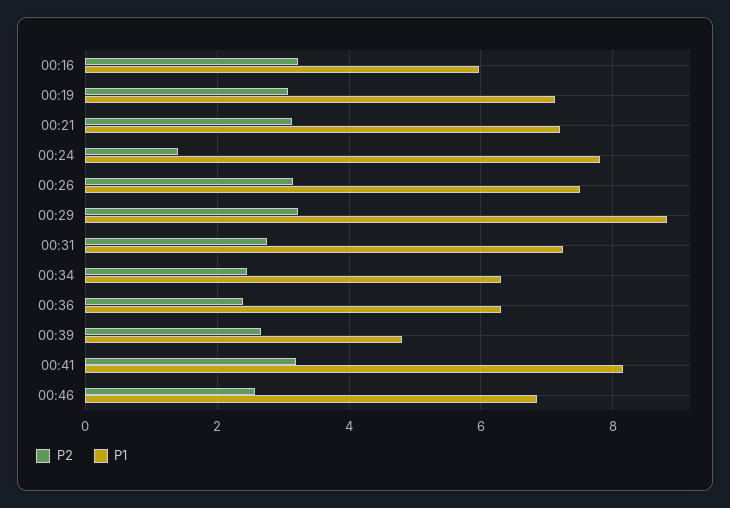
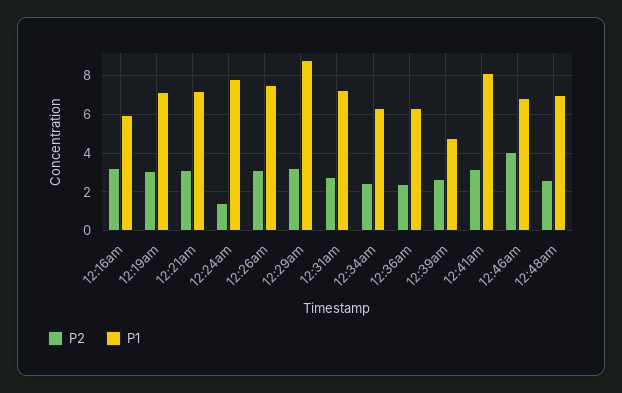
P2, 00:46: 2.6 -> 4
P2, 12:48am: none -> 2.5
P1, 12:48am: none -> 7

